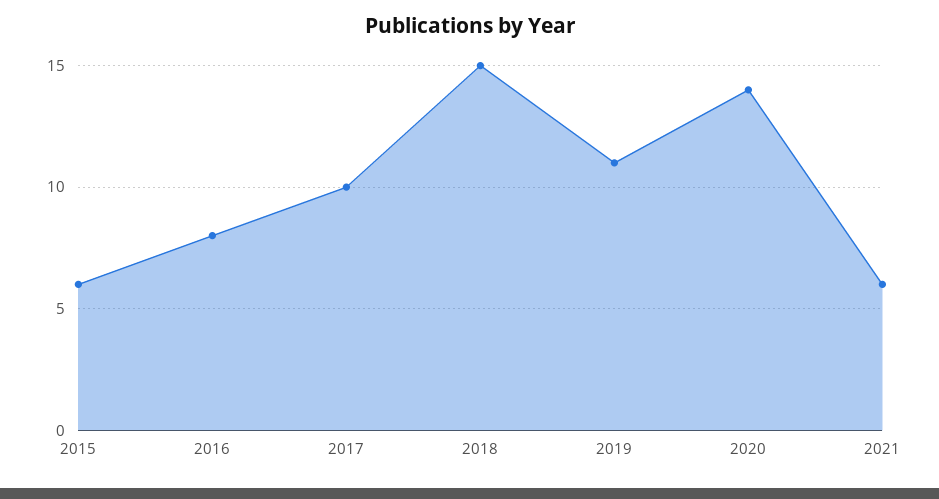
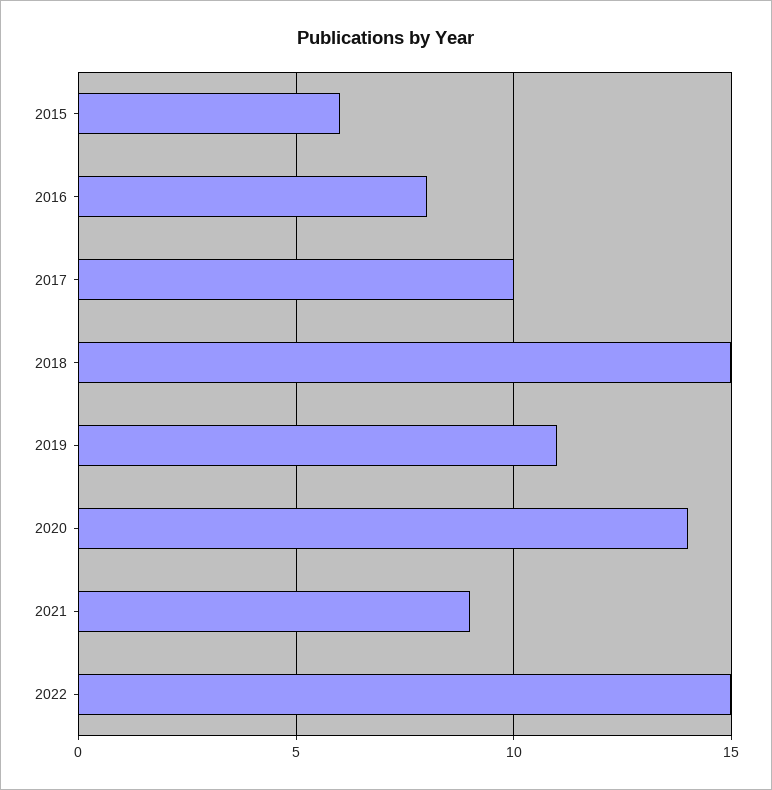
2021: 6 -> 9
2022: none -> 15

